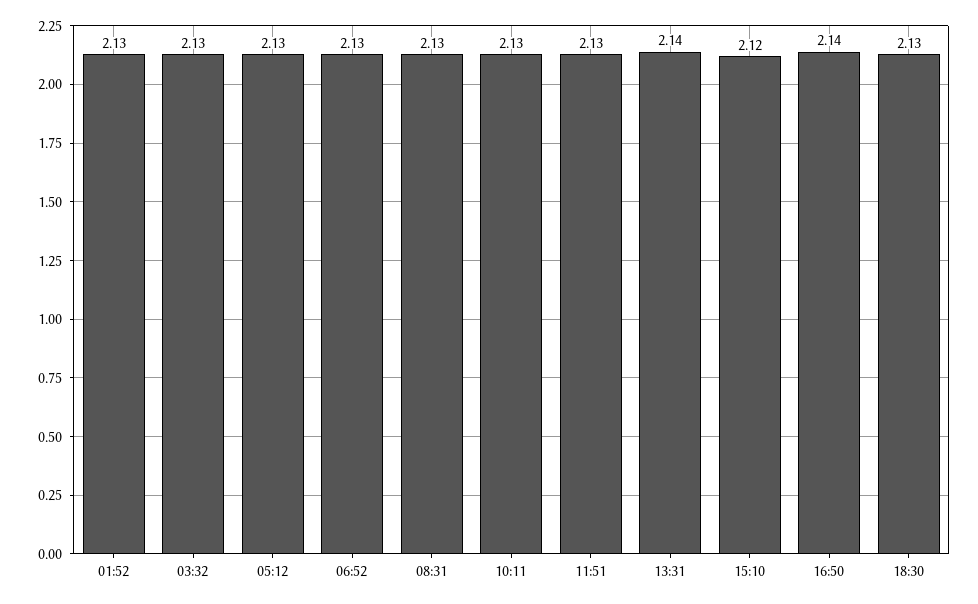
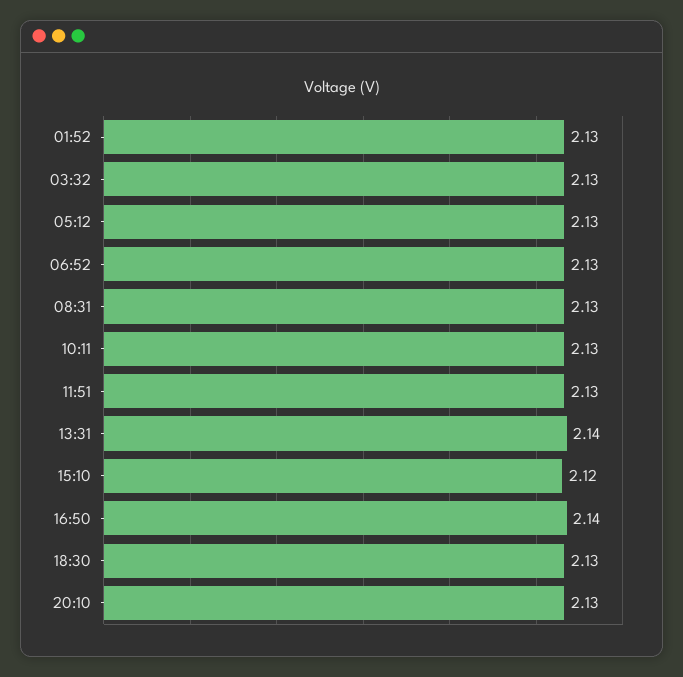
20:10: none -> 2.13

